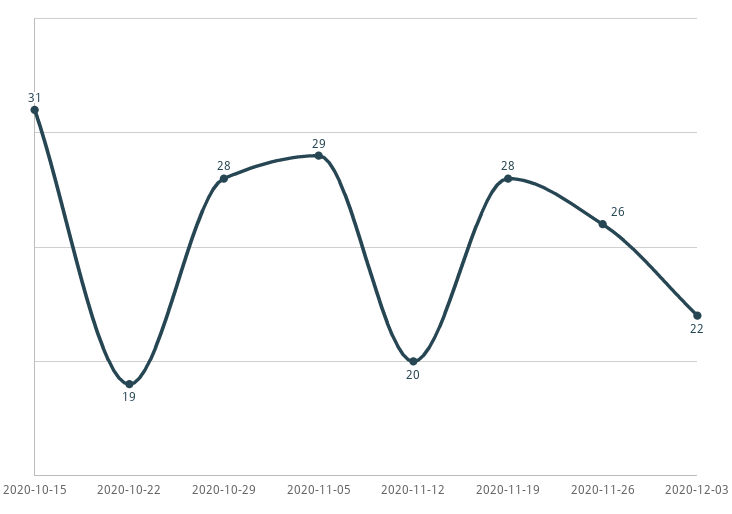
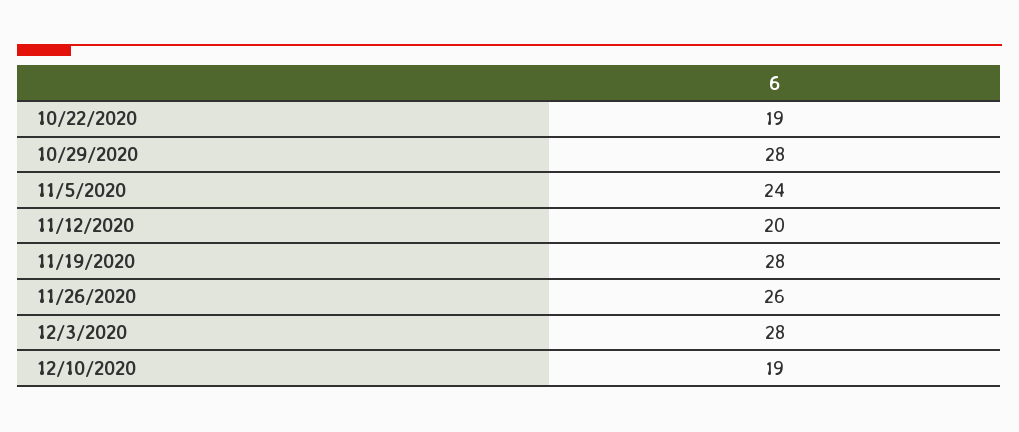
2020-10-15: 31 -> none
2020-11-05: 29 -> 24
2020-12-03: 22 -> 28
12/10/2020: none -> 19

